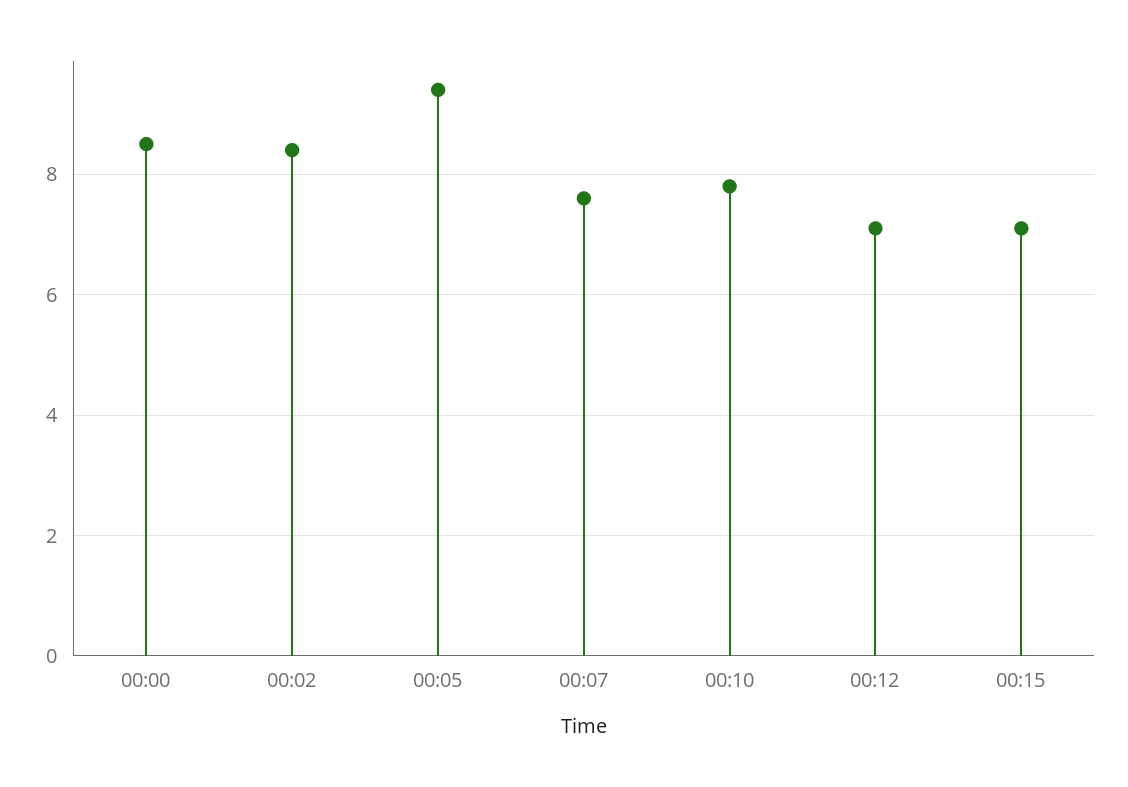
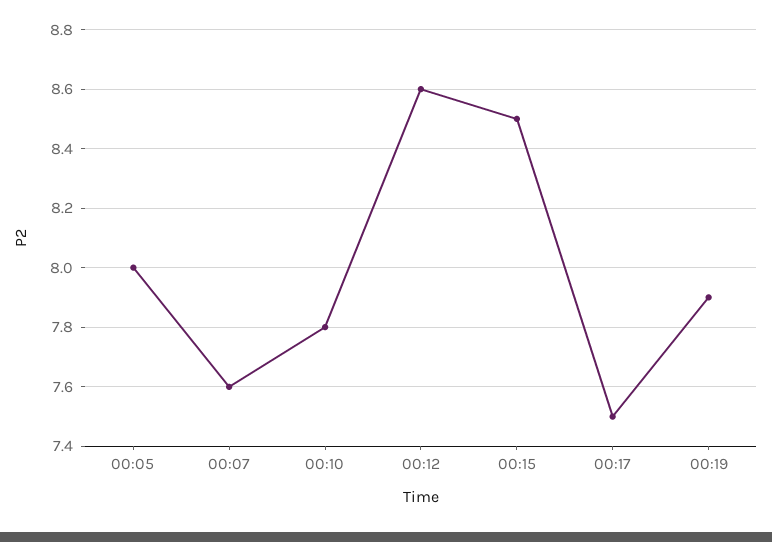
00:00: 8.5 -> none
00:02: 8.5 -> none
00:05: 9.5 -> 8
00:12: 7 -> 8.6
00:15: 7 -> 8.5
00:17: none -> 7.5
00:19: none -> 7.9

